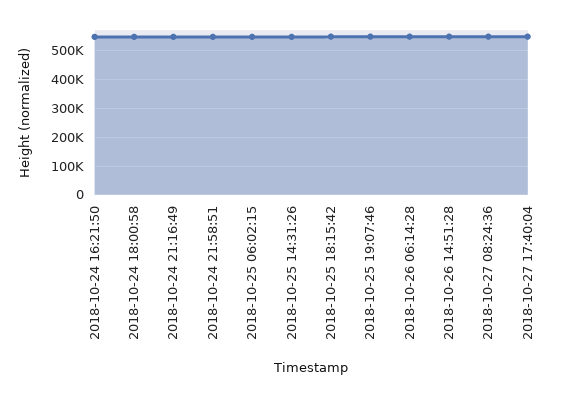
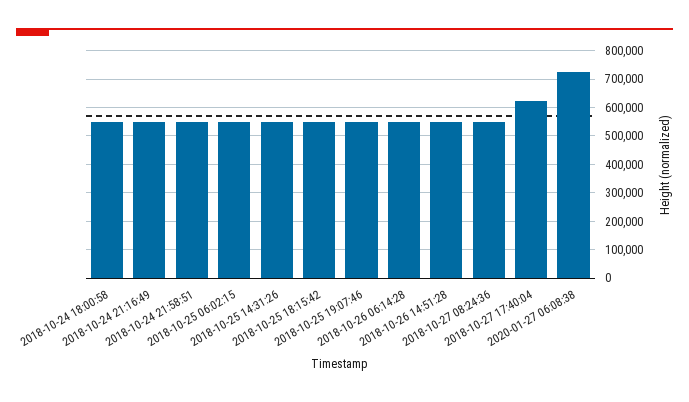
2018-10-24 16:21:50: 550000 -> none
2018-10-27 17:40:04: 550000 -> 625000
2020-01-27 06:08:38: none -> 725000

